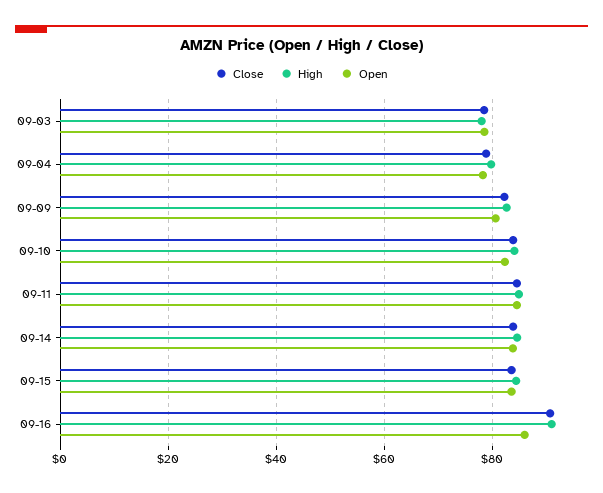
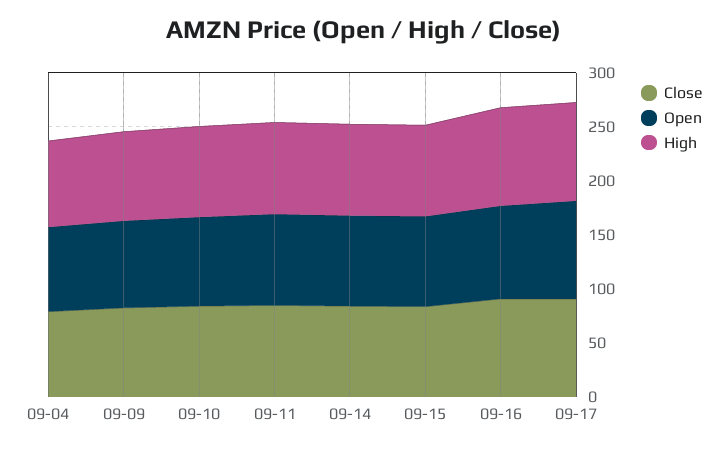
Close, 09-03: 78 -> none
High, 09-03: 78 -> none
Open, 09-03: 78 -> none
Close, 09-17: none -> 90
Open, 09-17: none -> 90
High, 09-17: none -> 90

